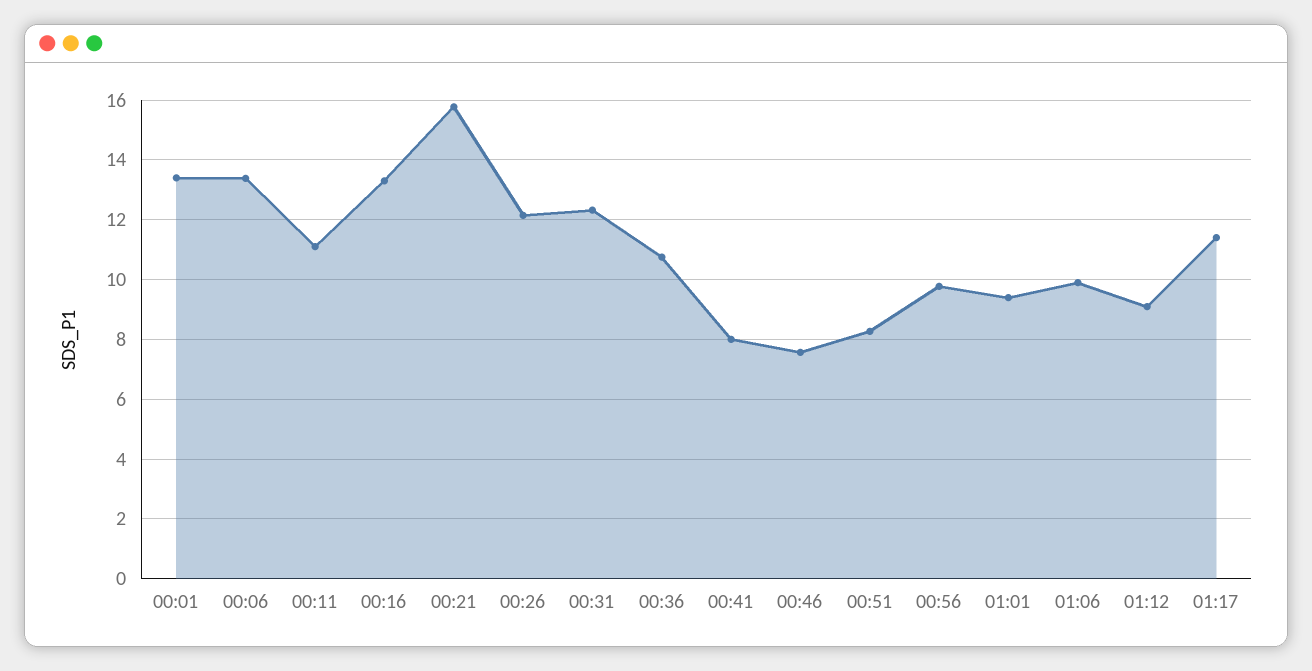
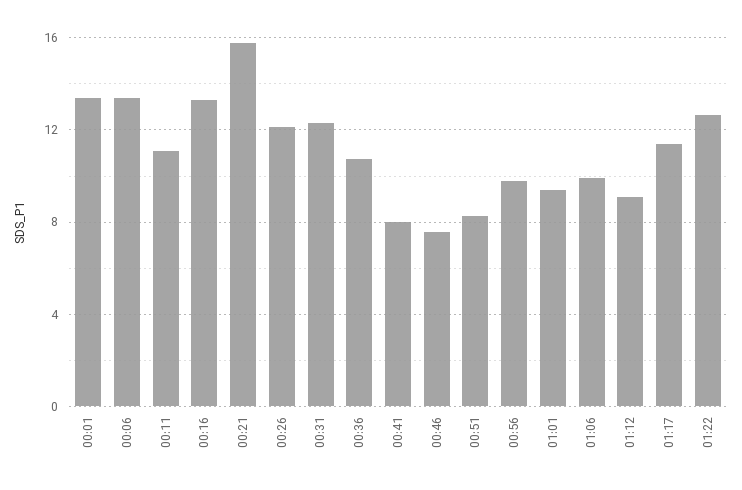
01:22: none -> 12.5

